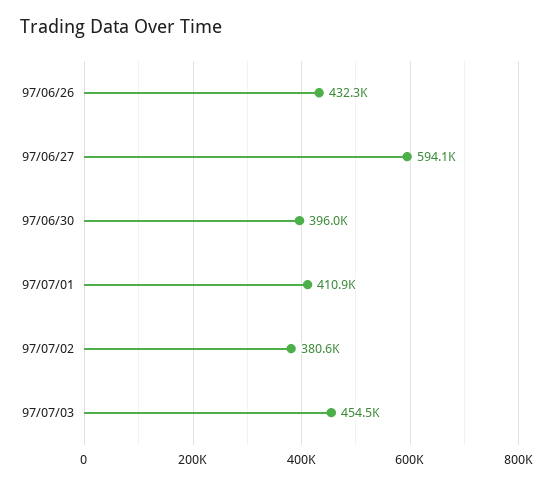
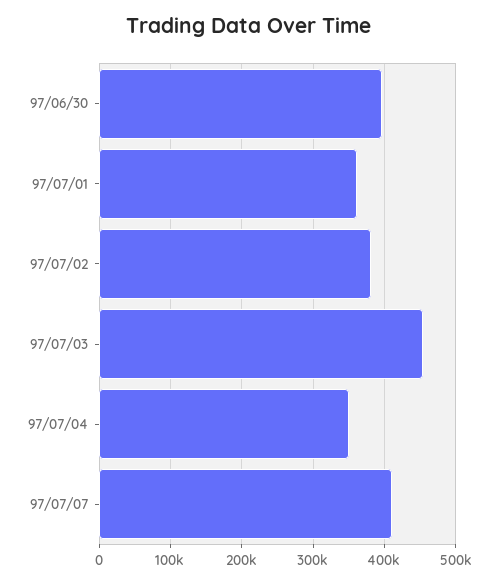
97/06/26: 432300 -> none
97/06/27: 594100 -> none
97/07/01: 410900 -> 360000
97/07/04: none -> 350000
97/07/07: none -> 410000

